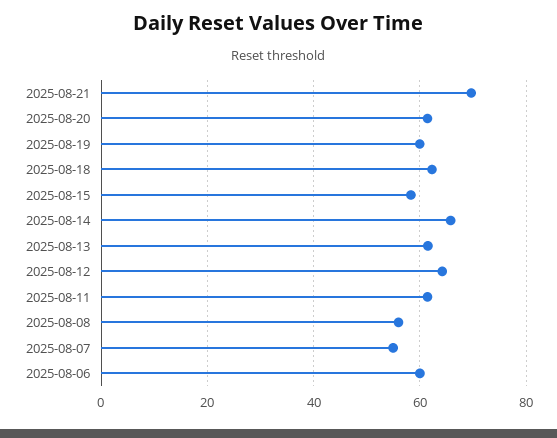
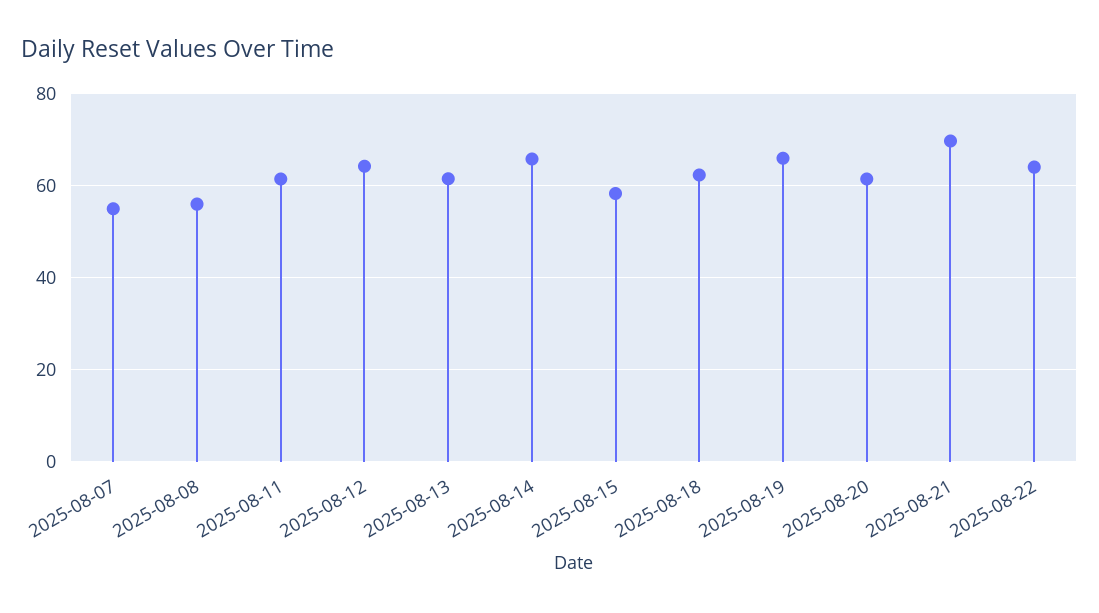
2025-08-19: 60 -> 66
2025-08-06: 60 -> none
2025-08-22: none -> 64

